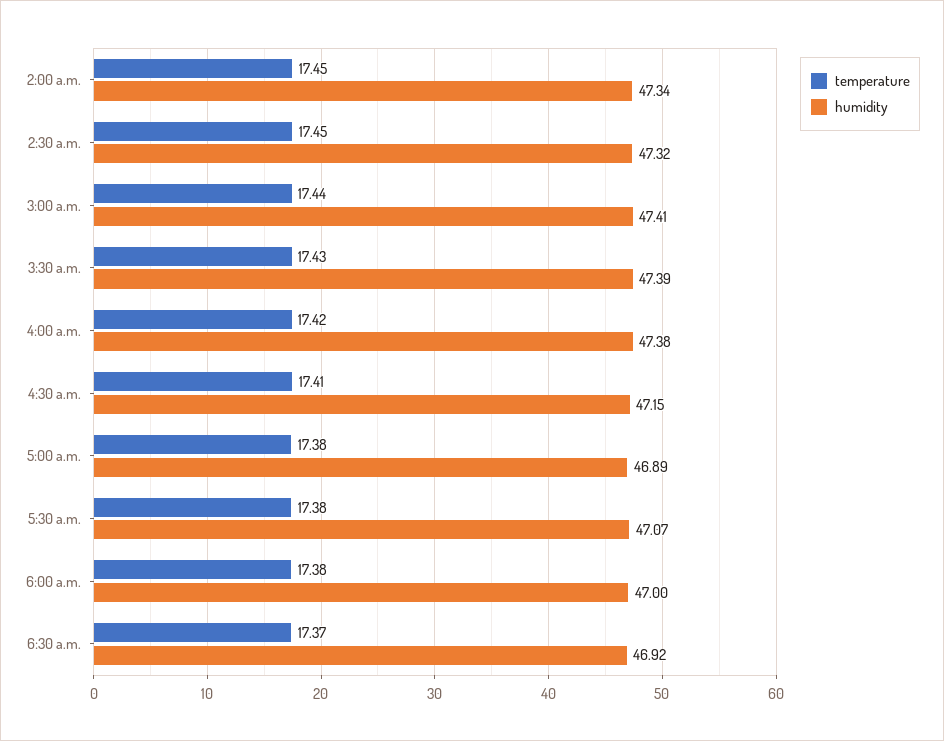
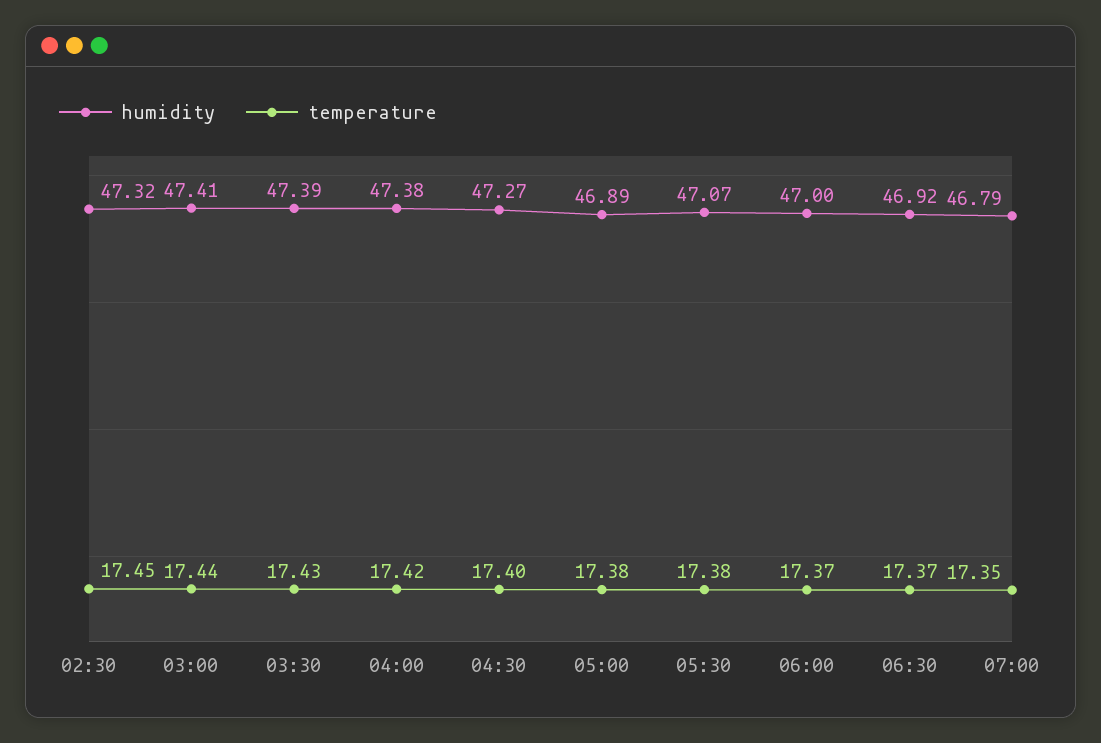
temperature, 2:00 a.m.: 17.45 -> none
humidity, 2:00 a.m.: 47.34 -> none
temperature, 4:30 a.m.: 17.41 -> 17.4
humidity, 4:30 a.m.: 47.15 -> 47.27
temperature, 6:00 a.m.: 17.38 -> 17.37
humidity, 07:00: none -> 46.79
temperature, 07:00: none -> 17.35

